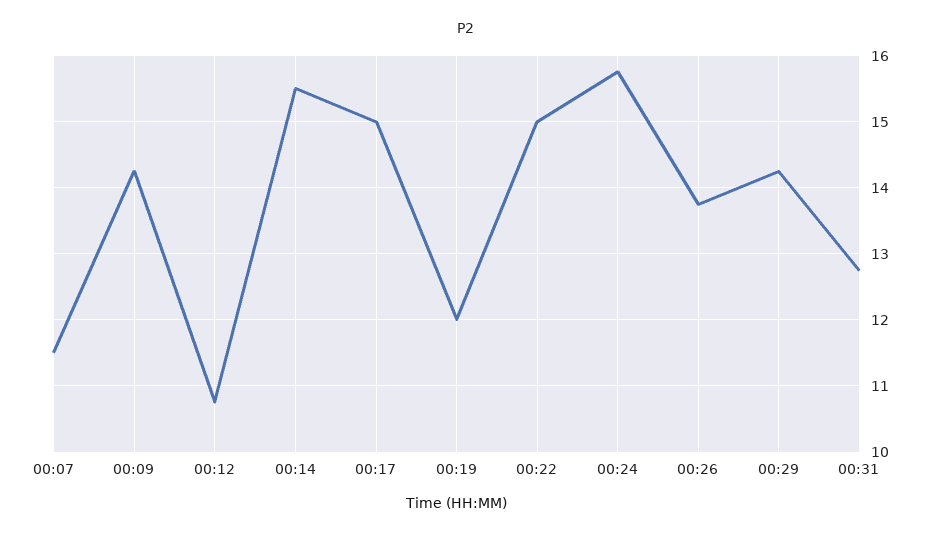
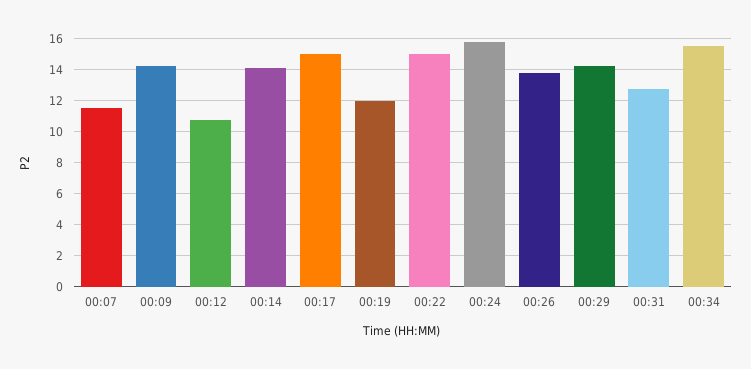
00:14: 15.5 -> 14
00:34: none -> 15.5

